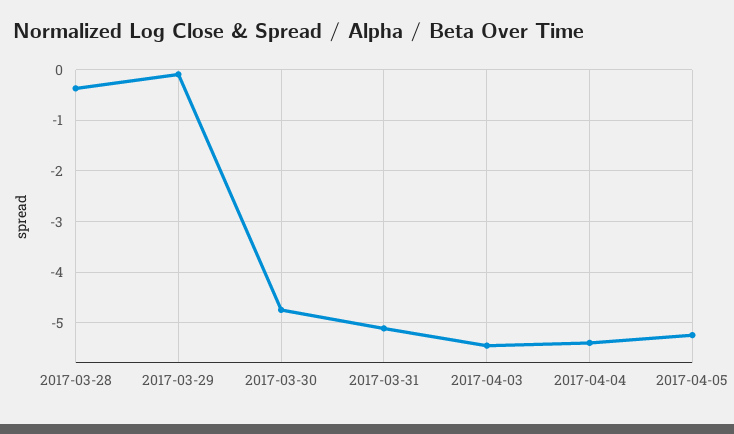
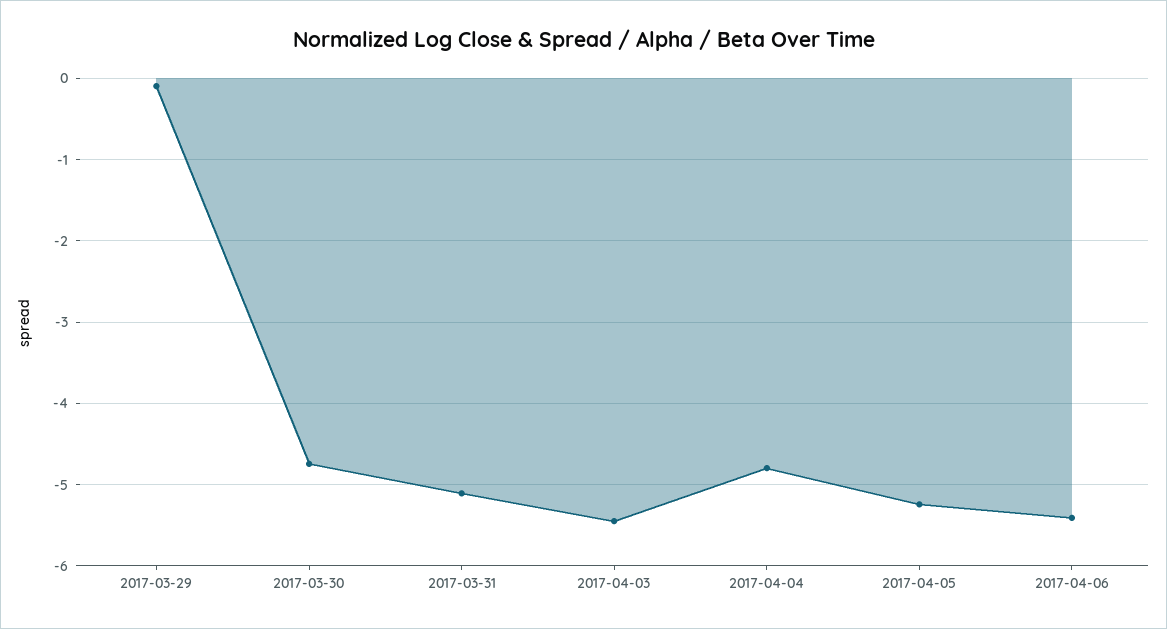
2017-03-28: -0.4 -> none
2017-04-04: -5.4 -> -4.8
2017-04-06: none -> -5.4

